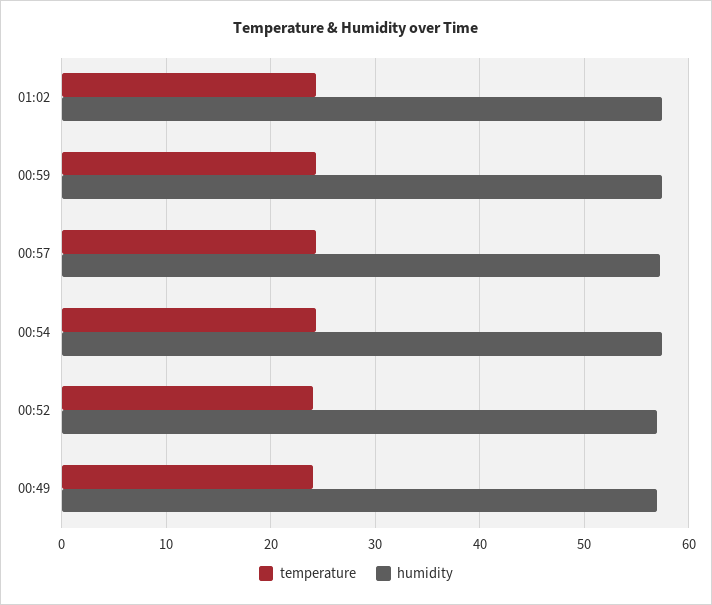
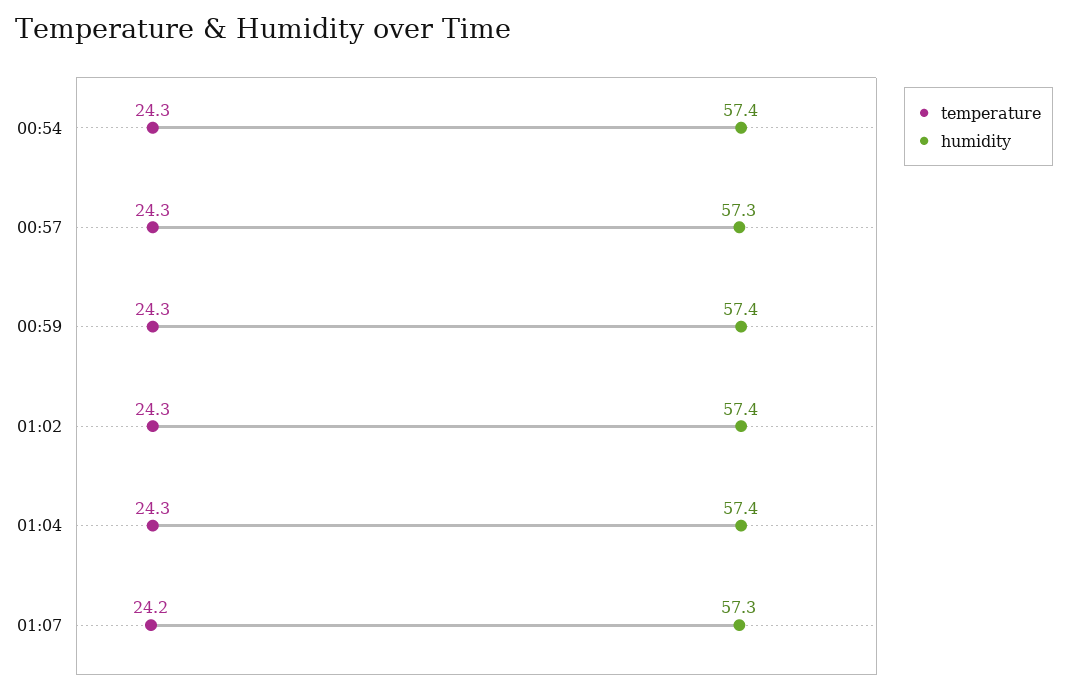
temperature, 00:52: 24 -> none
humidity, 00:52: 57 -> none
temperature, 00:49: 24 -> none
humidity, 00:49: 57 -> none
temperature, 01:04: none -> 24.3
humidity, 01:04: none -> 57.4
temperature, 01:07: none -> 24.2
humidity, 01:07: none -> 57.3

